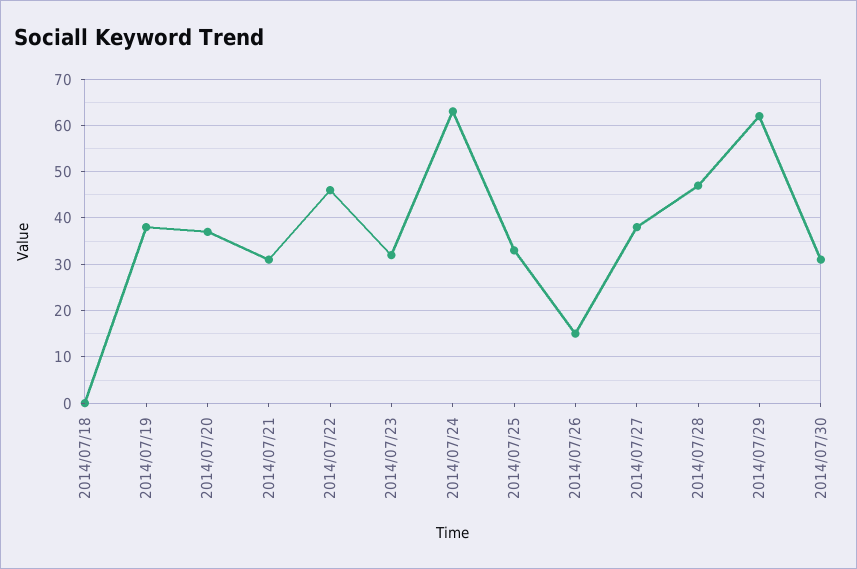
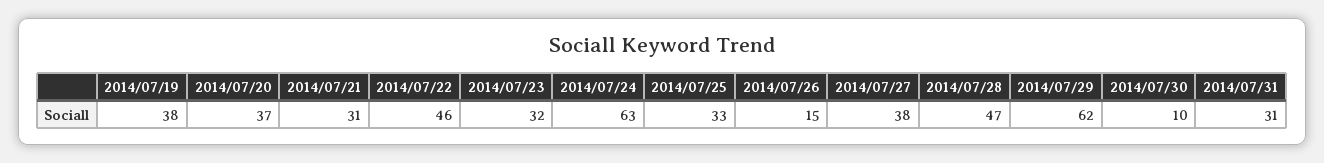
2014/07/18: 0 -> none
2014/07/30: 30 -> 10
2014/07/31: none -> 31

